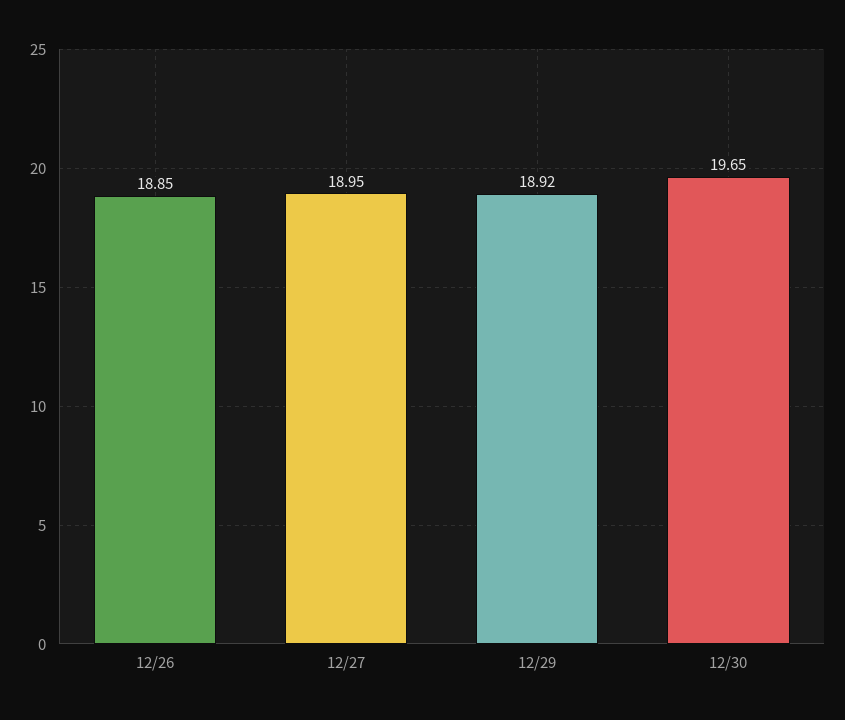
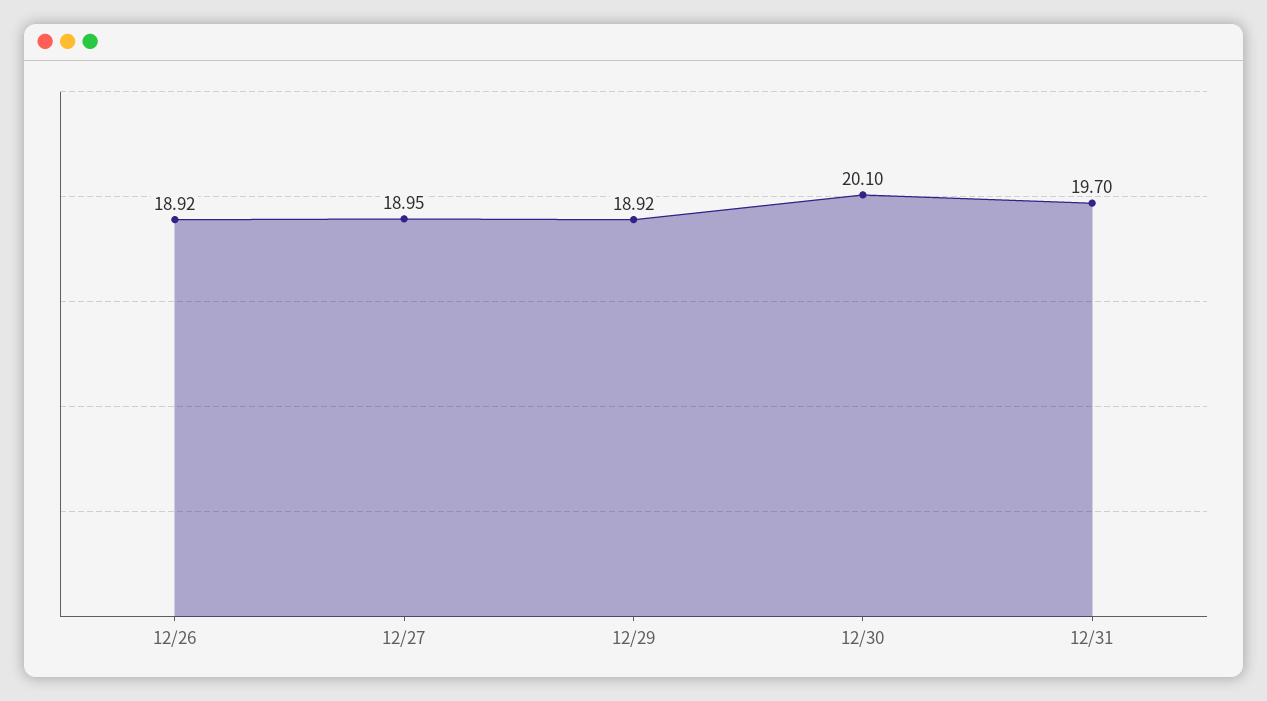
12/26: 18.85 -> 18.92
12/30: 19.65 -> 20.1
12/31: none -> 19.7

